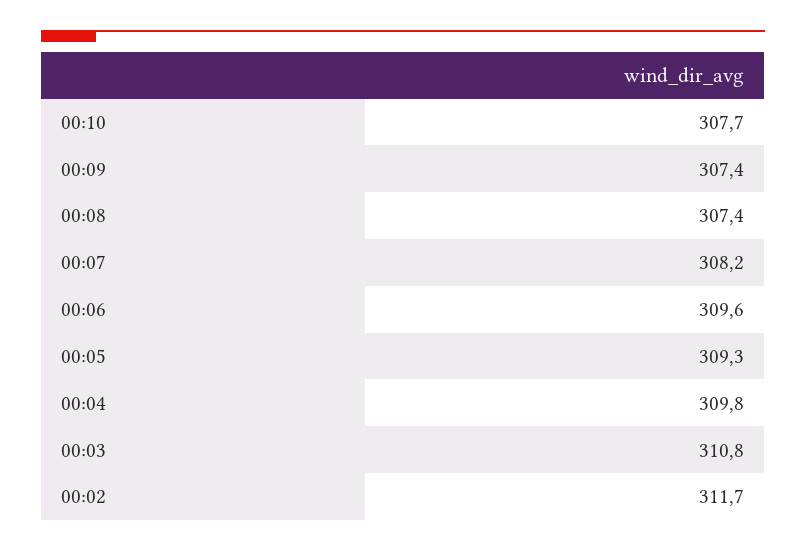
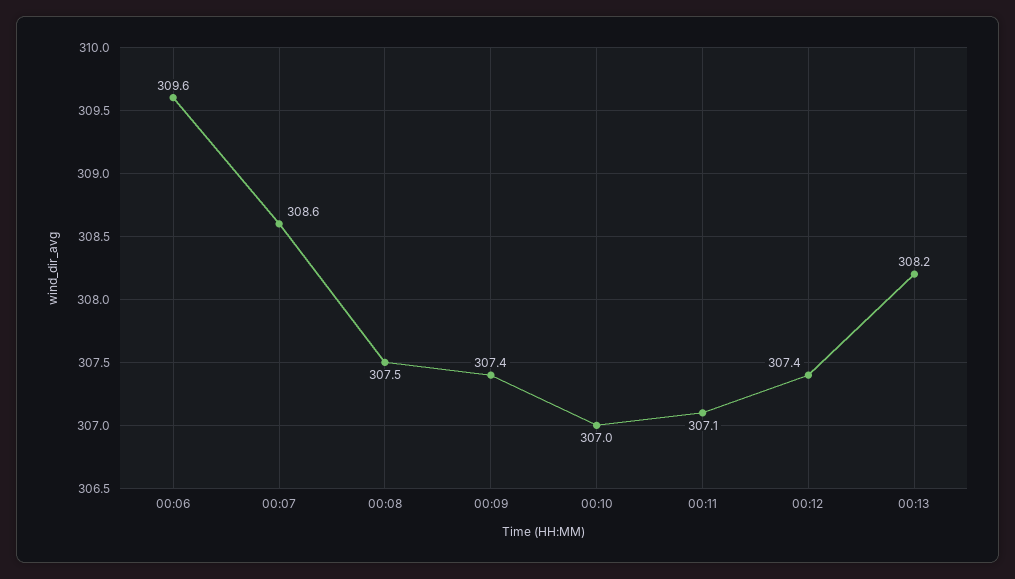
00:10: 307.7 -> 307
00:08: 307.4 -> 307.5
00:07: 308.2 -> 308.6
00:05: 309.3 -> none
00:04: 309.8 -> none
00:03: 310.8 -> none
00:02: 311.7 -> none
00:11: none -> 307.1
00:12: none -> 307.4
00:13: none -> 308.2

